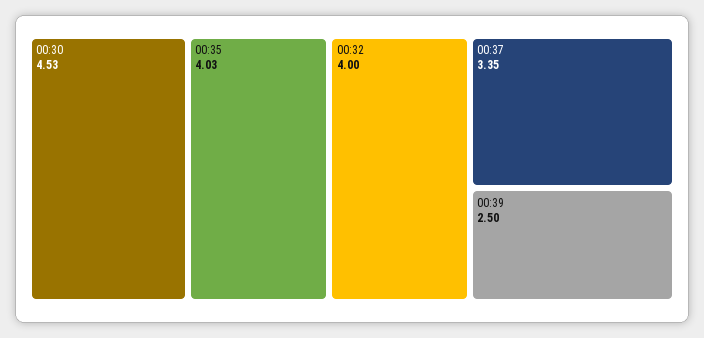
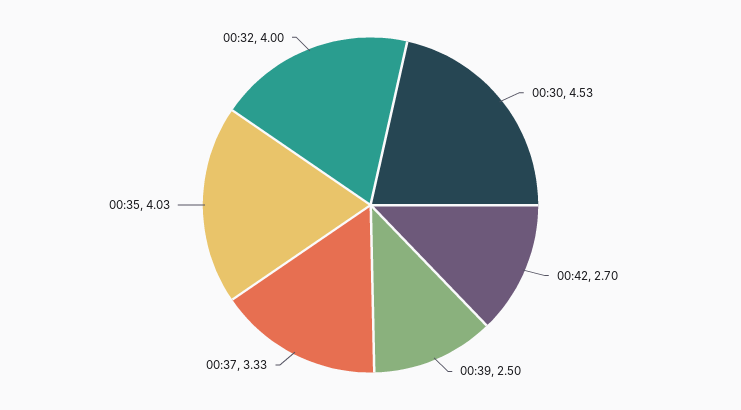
00:37: 3.35 -> 3.33
00:42: none -> 2.7

